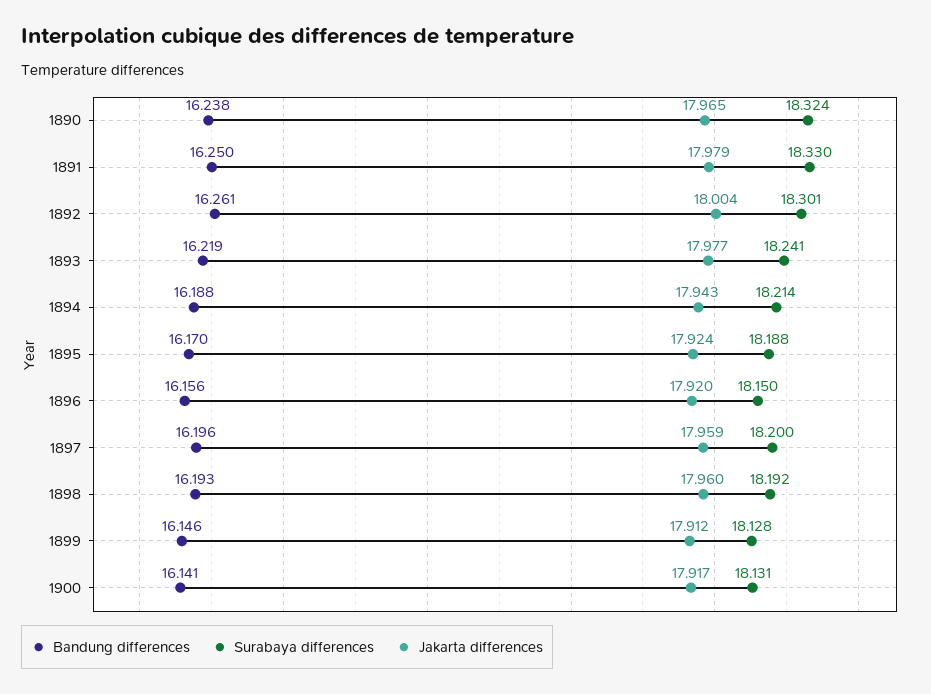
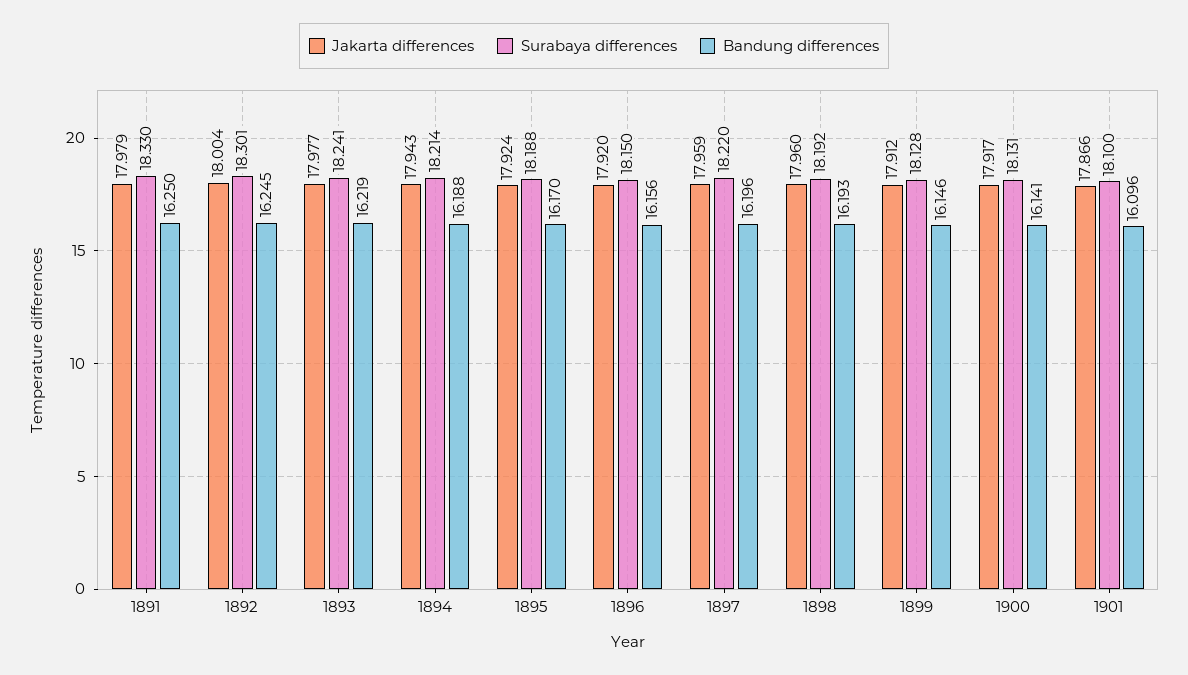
Bandung differences, 1890: 16.238 -> none
Surabaya differences, 1890: 18.324 -> none
Jakarta differences, 1890: 17.965 -> none
Bandung differences, 1892: 16.261 -> 16.245
Surabaya differences, 1897: 18.2 -> 18.22
Jakarta differences, 1901: none -> 17.866
Surabaya differences, 1901: none -> 18.1
Bandung differences, 1901: none -> 16.096

